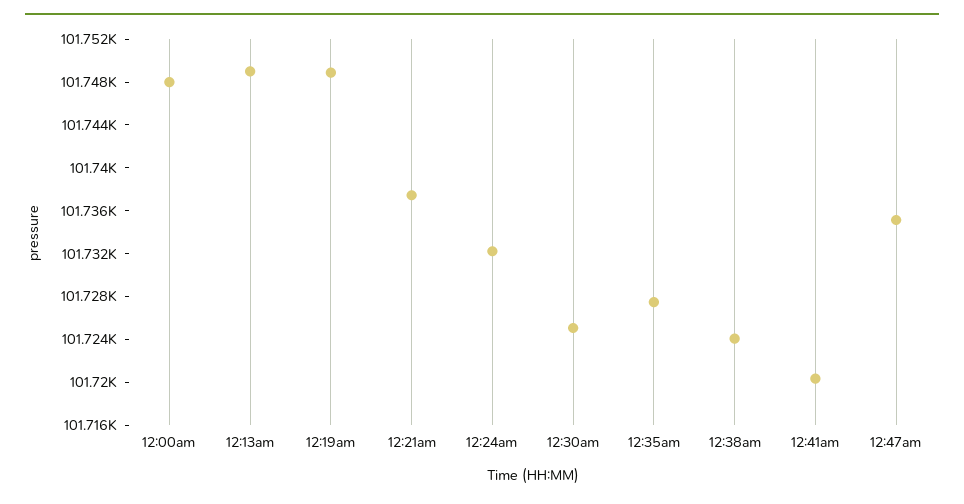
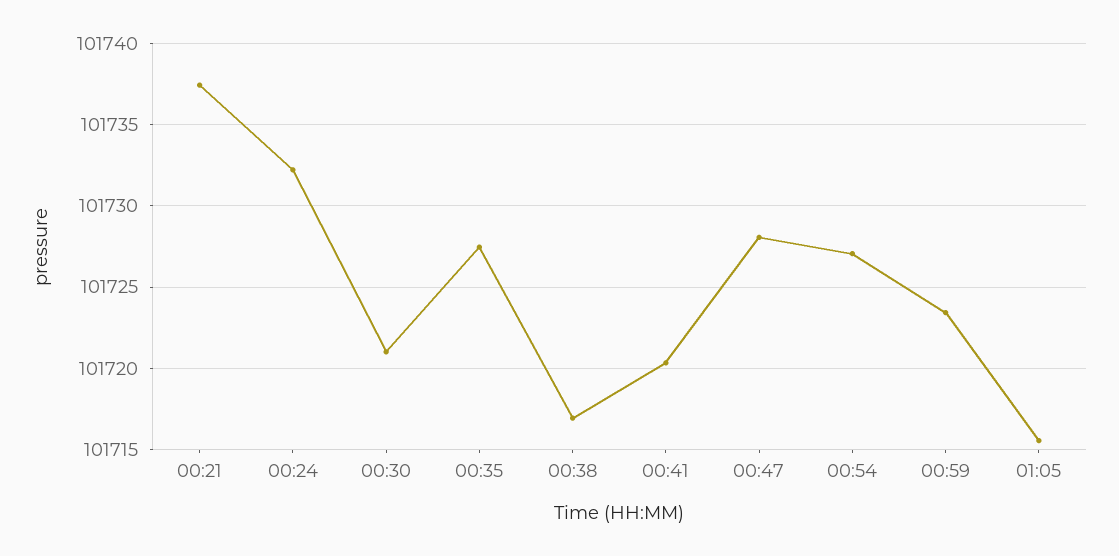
12:00am: 101748 -> none
12:13am: 101749 -> none
12:19am: 101749 -> none
12:30am: 101725 -> 101721
12:38am: 101724 -> 101717
12:47am: 101735 -> 101728
00:54: none -> 101727
00:59: none -> 101723.5
01:05: none -> 101715.5

